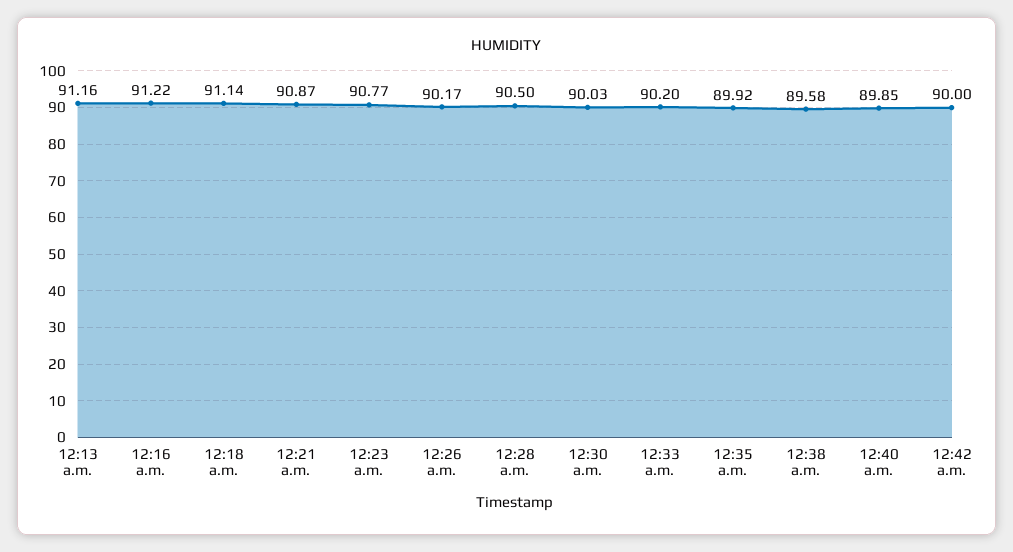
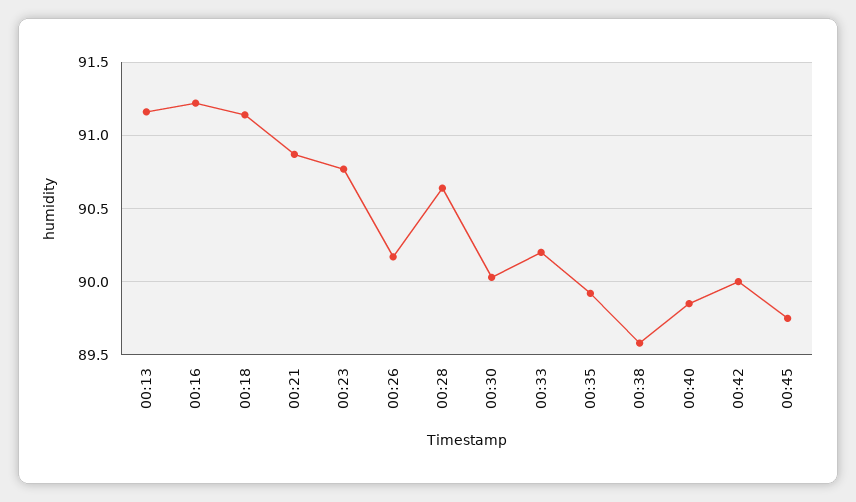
12:28 a.m.: 90.5 -> 90.65
00:45: none -> 89.75

